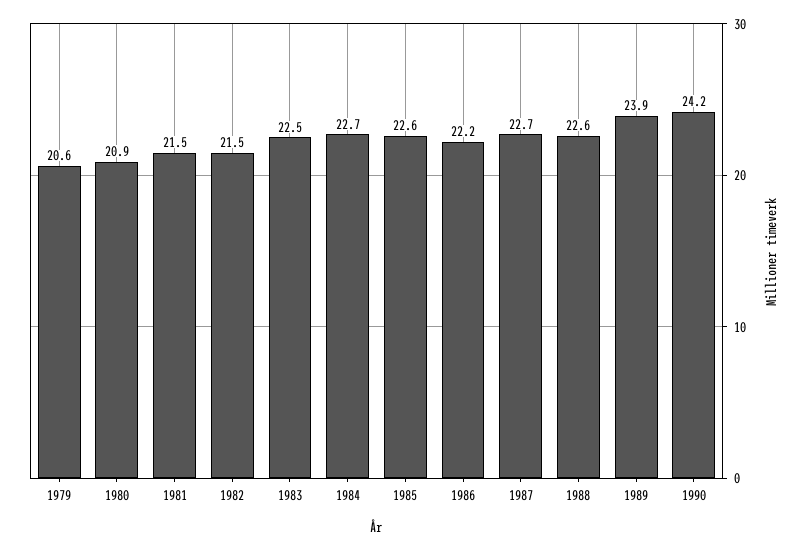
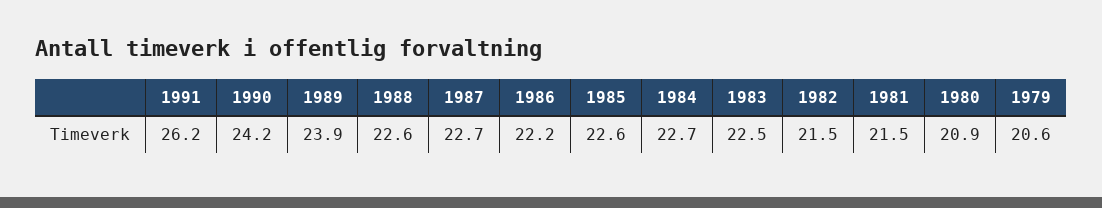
1991: none -> 26.2

